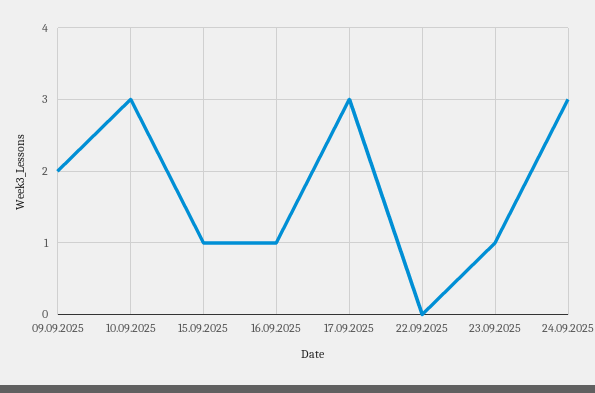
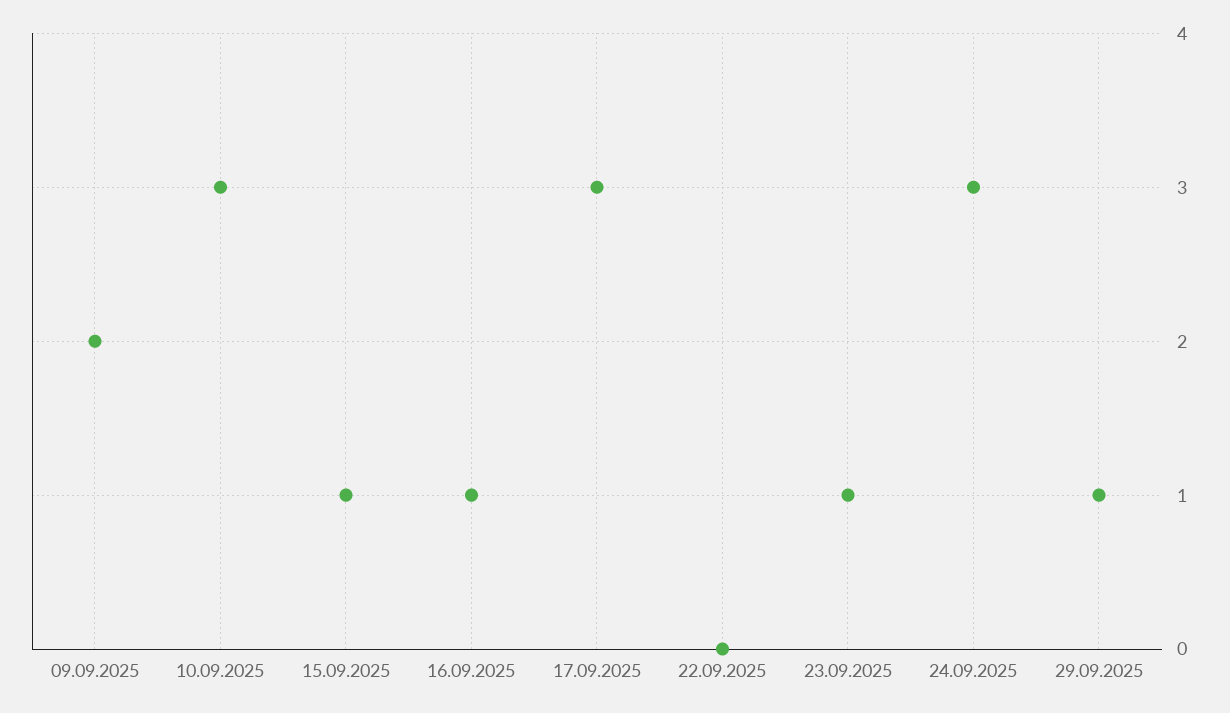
29.09.2025: none -> 1

